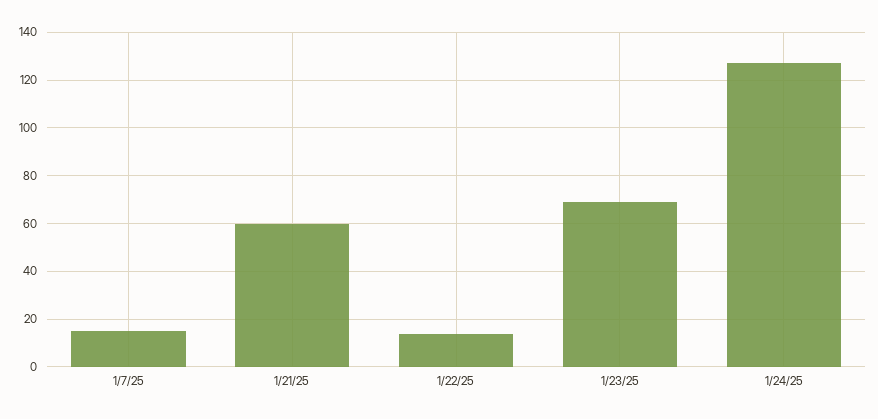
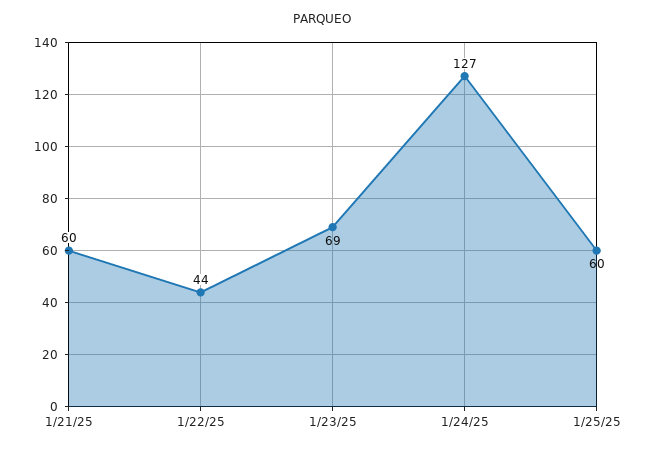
1/7/25: 15 -> none
1/22/25: 15 -> 44
1/25/25: none -> 60

